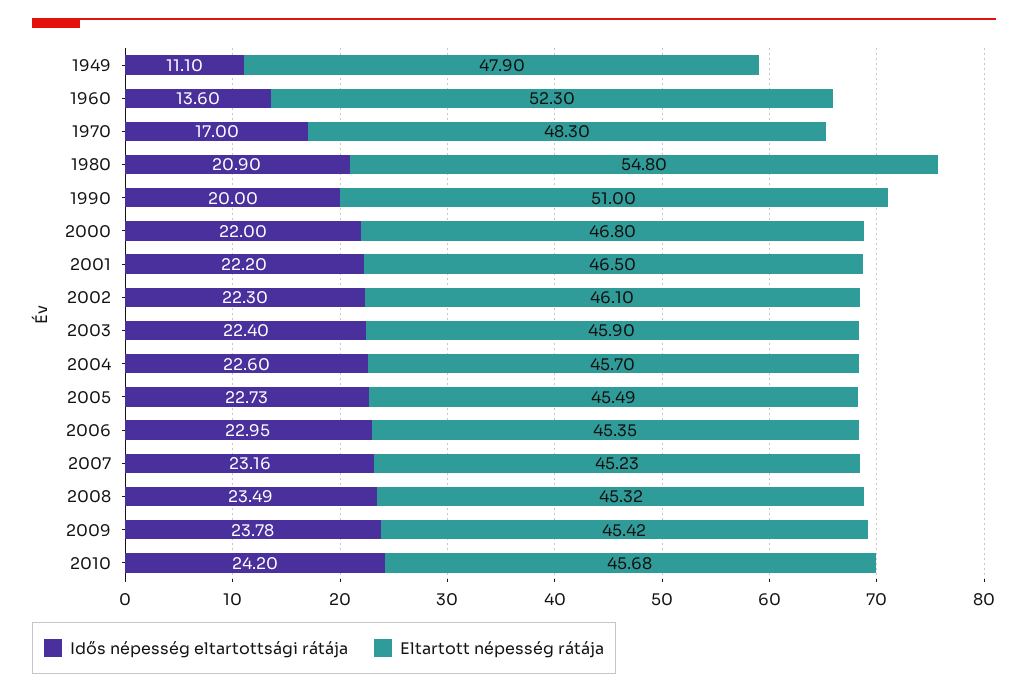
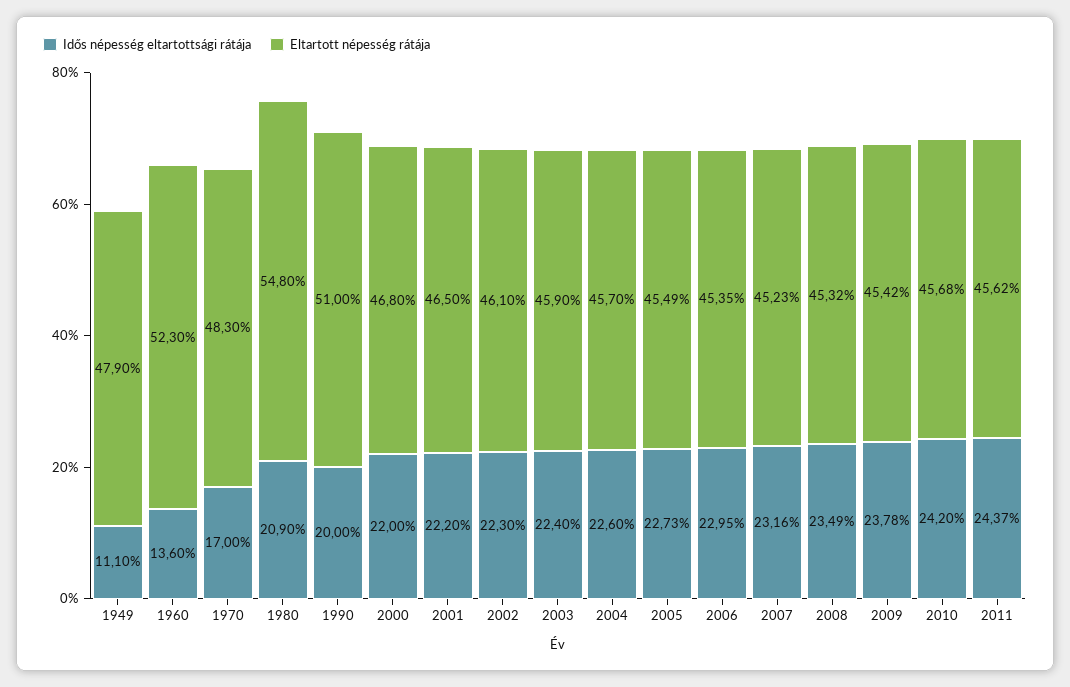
Idős népesség eltartottsági rátája, 2011: none -> 24.37
Eltartott népesség rátája, 2011: none -> 45.62

